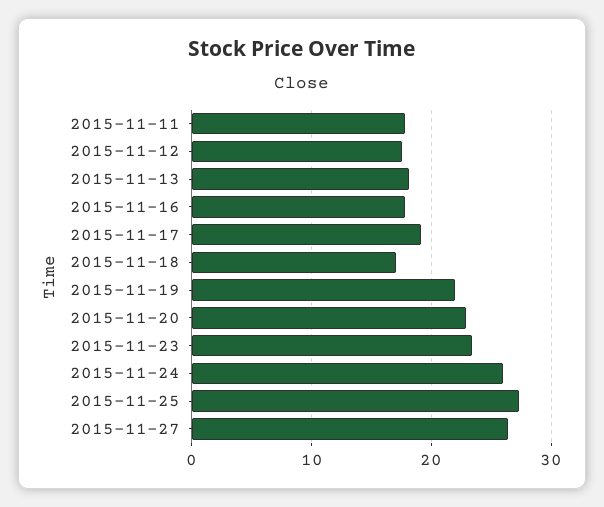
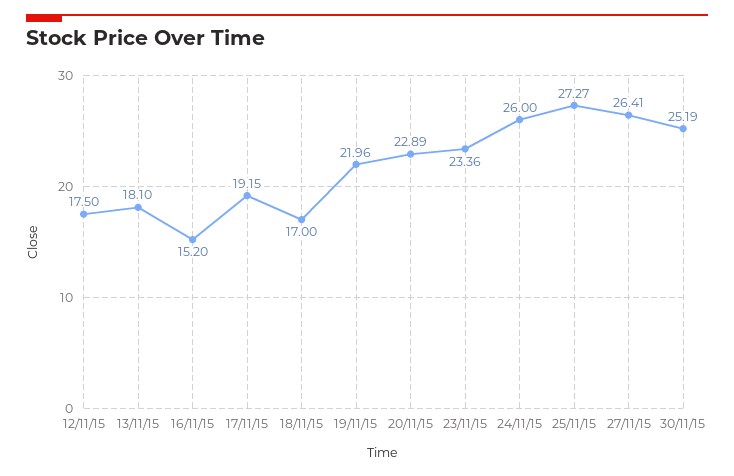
2015-11-11: 18 -> none
2015-11-16: 18 -> 15.2
30/11/15: none -> 25.19

